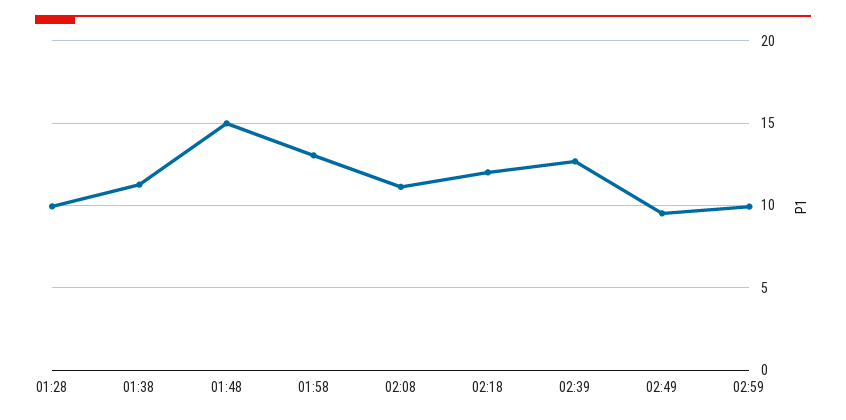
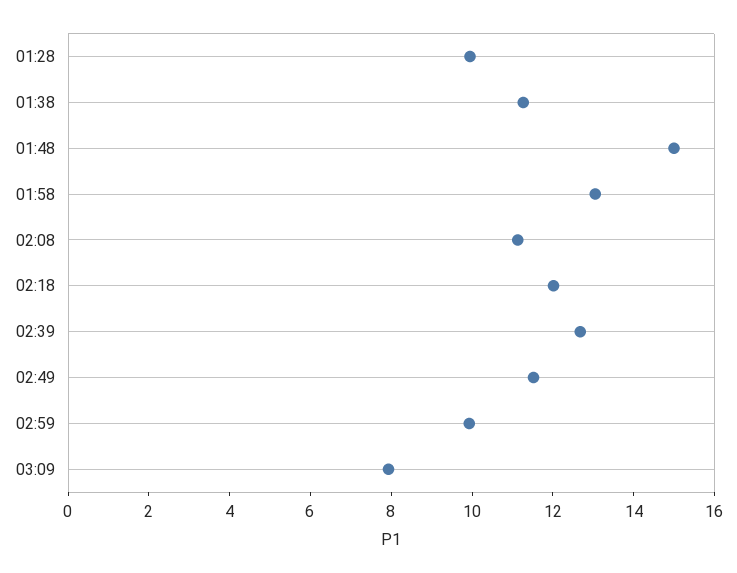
02:49: 9.5 -> 11.5
03:09: none -> 8

